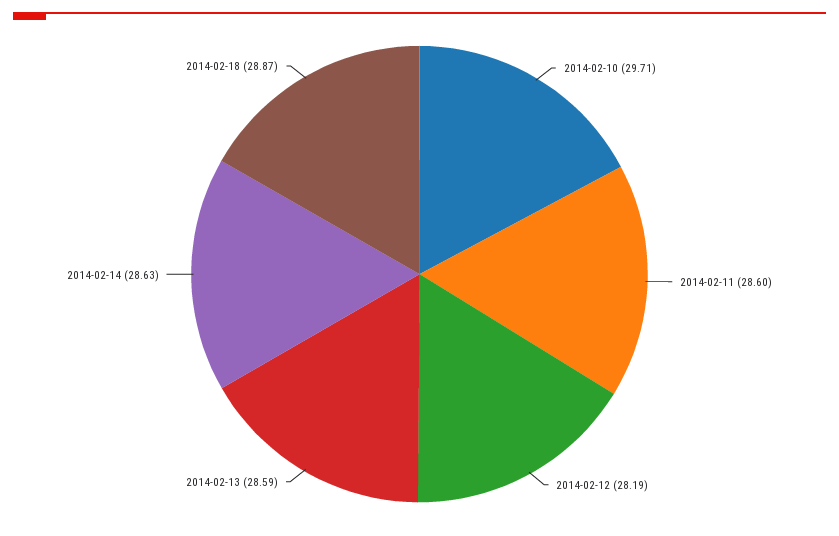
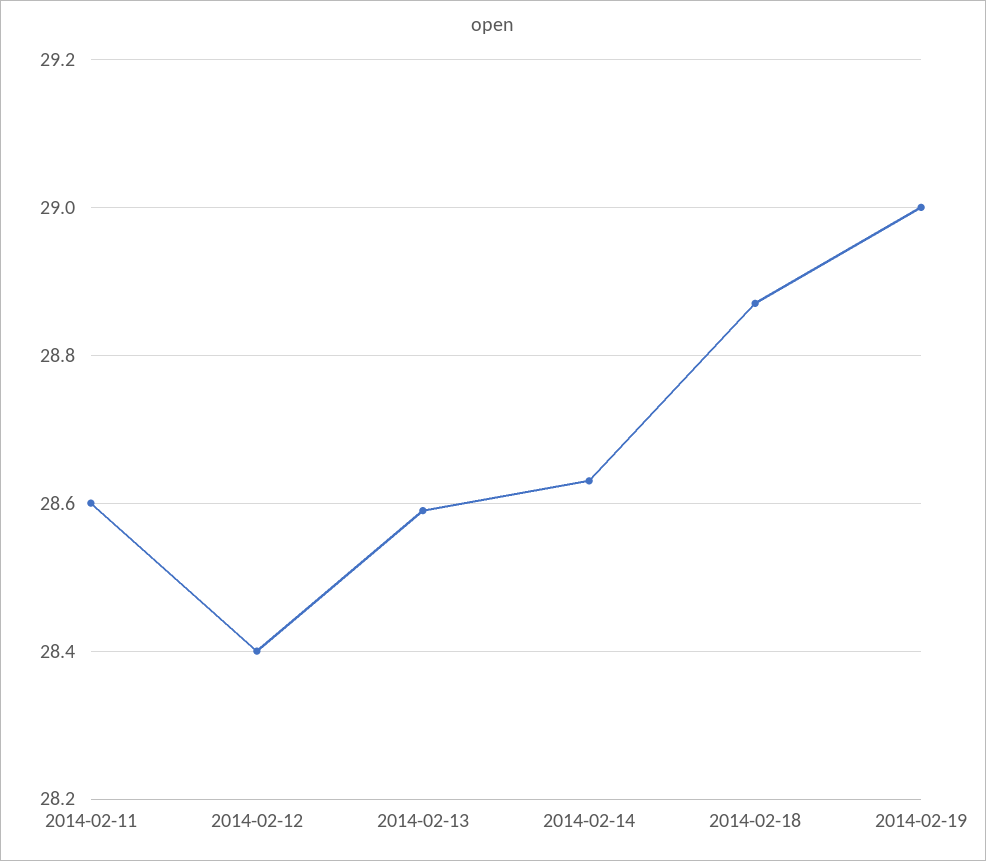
2014-02-10: 29.71 -> none
2014-02-12: 28.19 -> 28.4
2014-02-19: none -> 29

